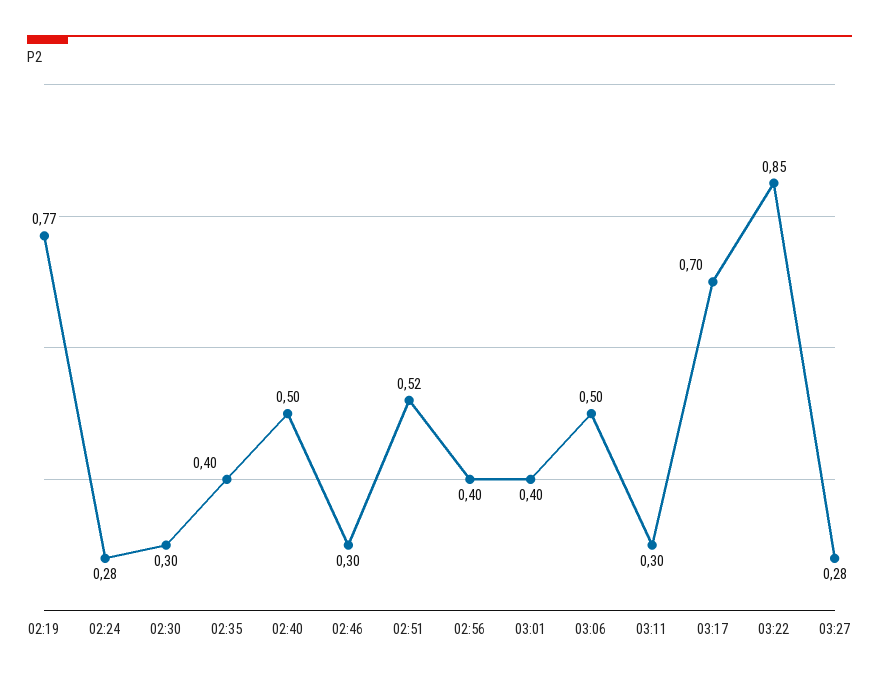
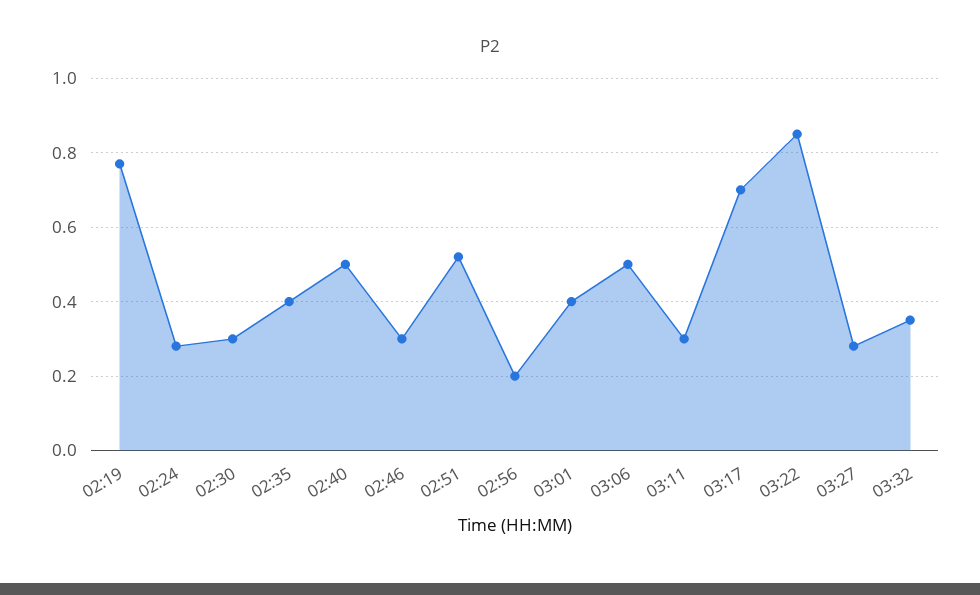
02:56: 0.4 -> 0.2
03:32: none -> 0.35

